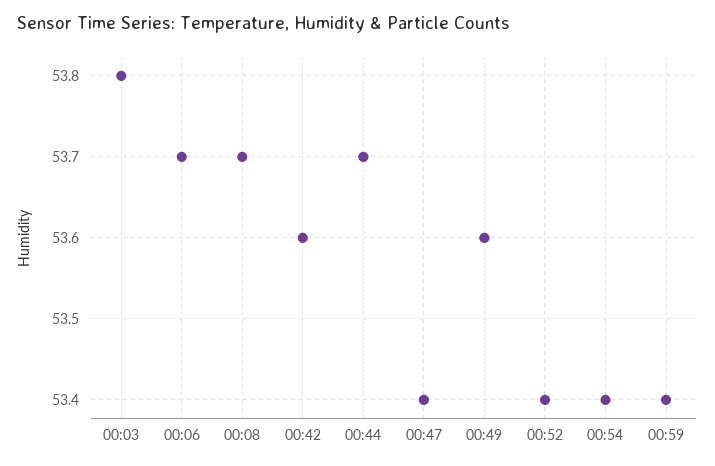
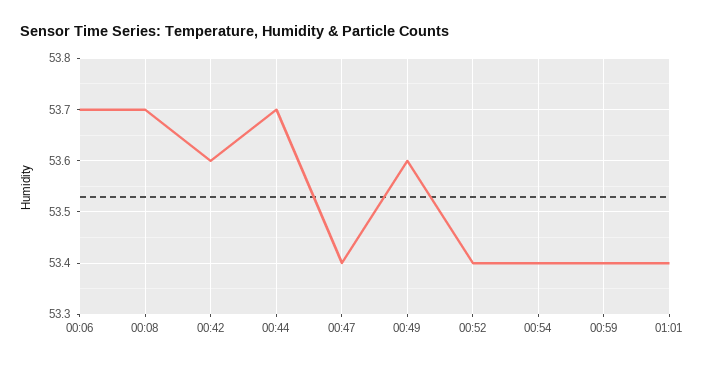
00:03: 53.8 -> none
01:01: none -> 53.4

